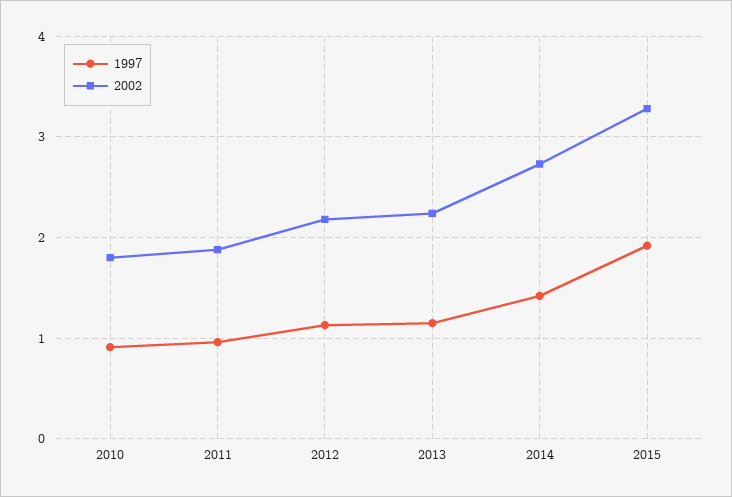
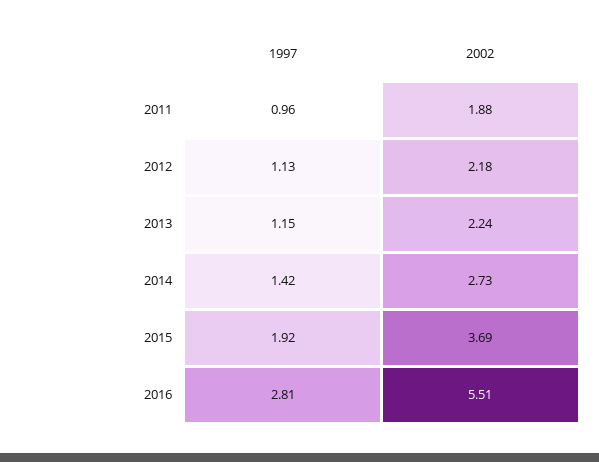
1997, 2010: 0.9 -> none
2002, 2010: 1.8 -> none
2002, 2015: 3.3 -> 3.69
1997, 2016: none -> 2.81
2002, 2016: none -> 5.51

